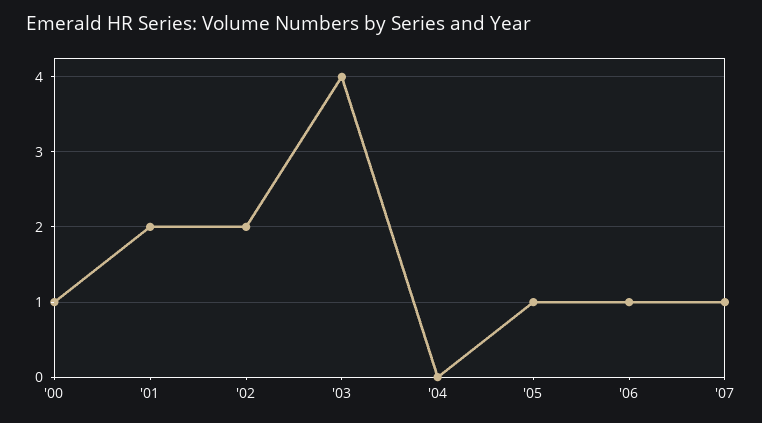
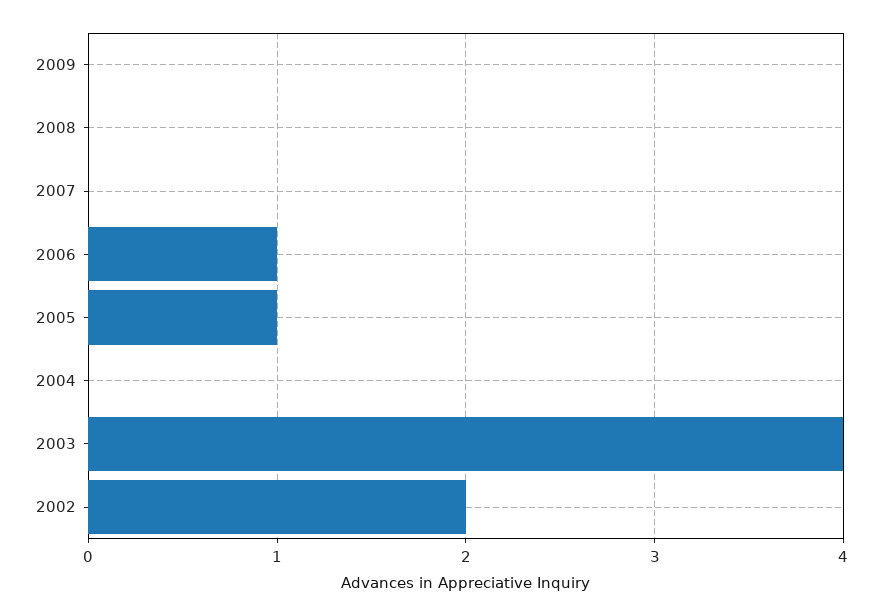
'00: 1 -> none
'01: 2 -> none
'07: 1 -> 0
2009: none -> 0
2008: none -> 0

